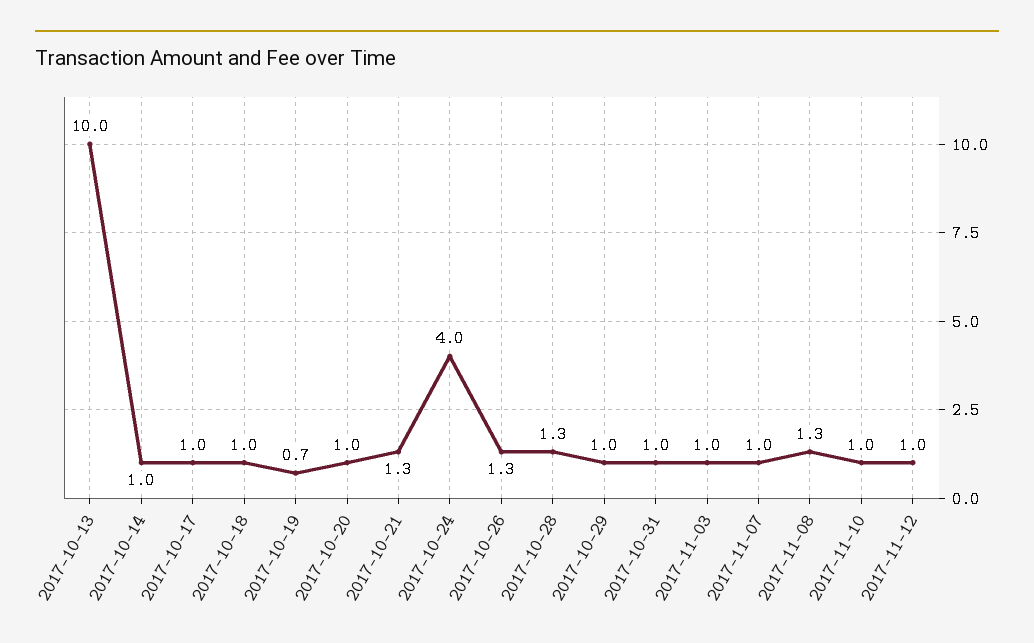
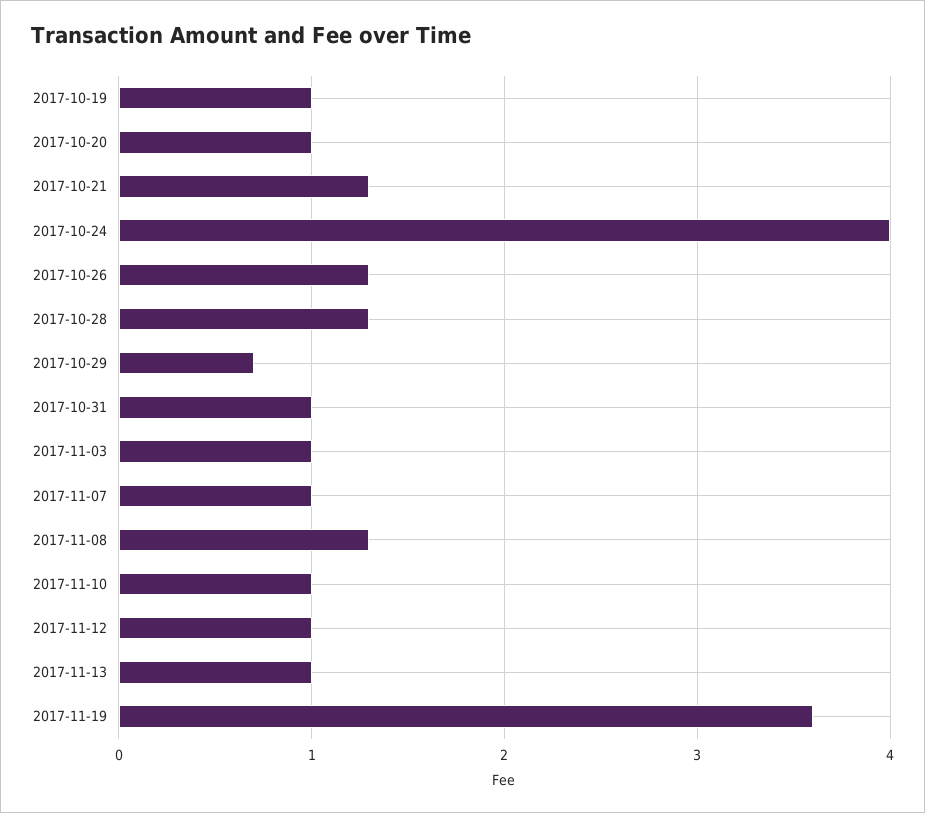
2017-10-13: 10 -> none
2017-10-14: 1 -> none
2017-10-17: 1 -> none
2017-10-18: 1 -> none
2017-10-19: 0.7 -> 1
2017-10-29: 1 -> 0.7
2017-11-13: none -> 1
2017-11-19: none -> 3.6

